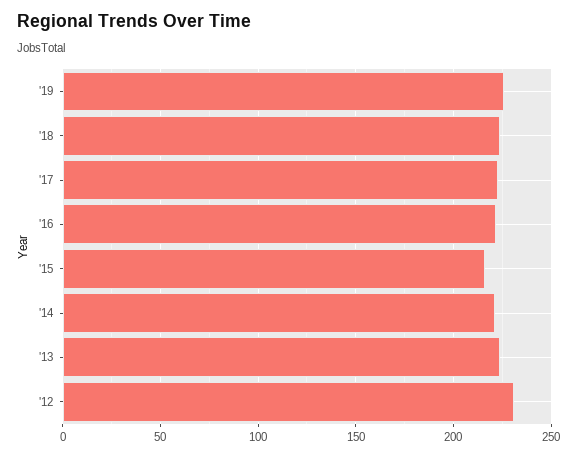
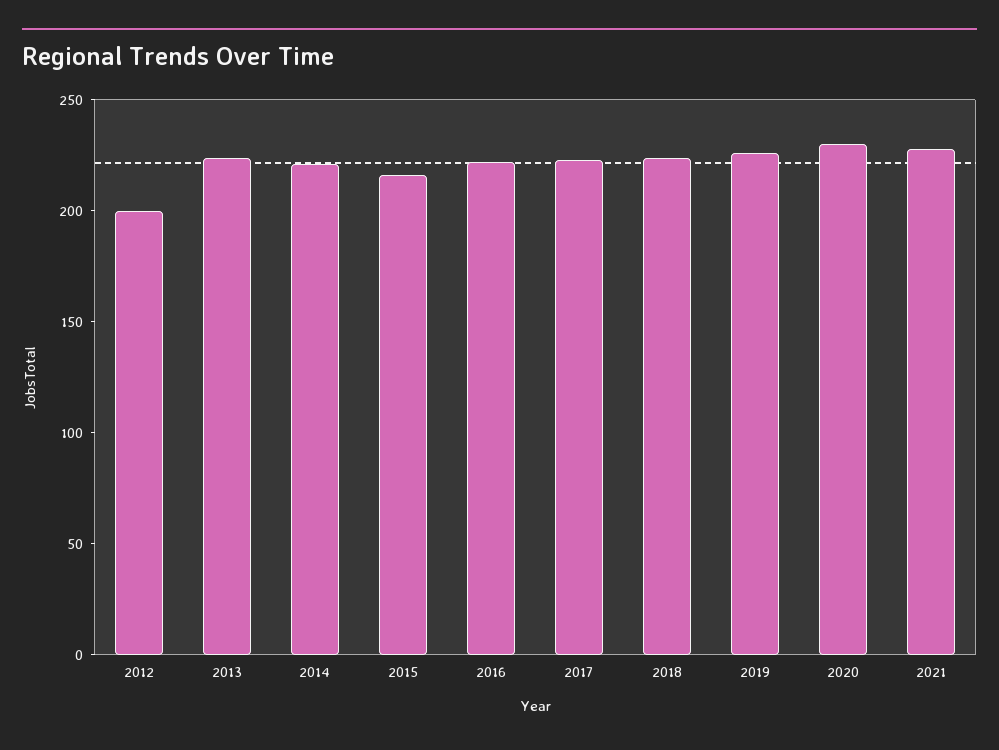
'12: 230 -> 200
2020: none -> 230
2021: none -> 230

